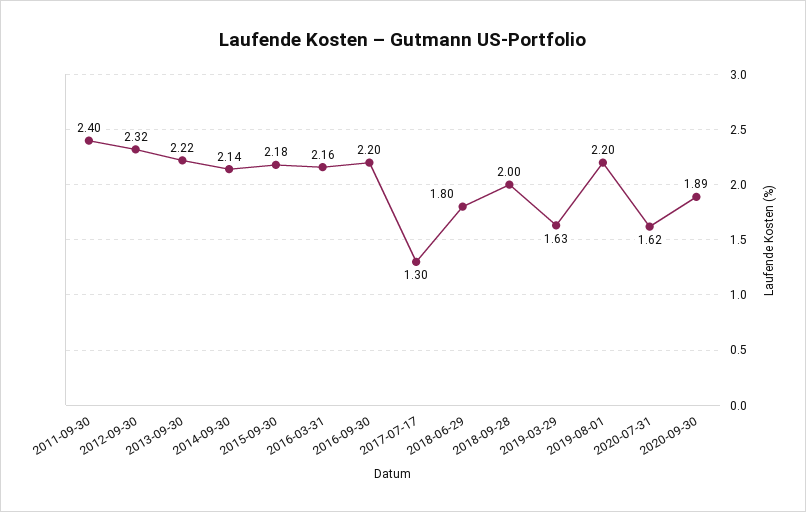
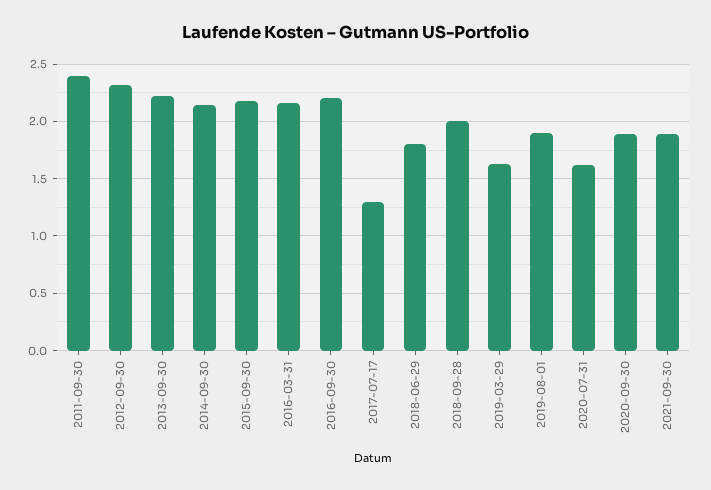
2019-08-01: 2.2 -> 1.9
2021-09-30: none -> 1.9

